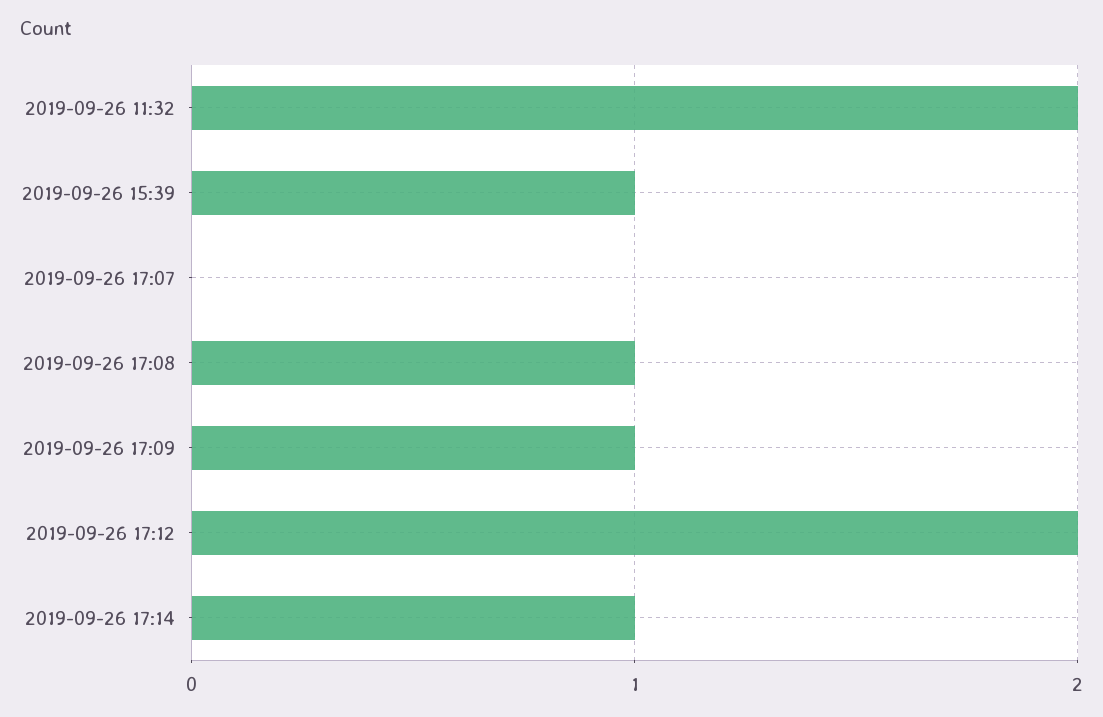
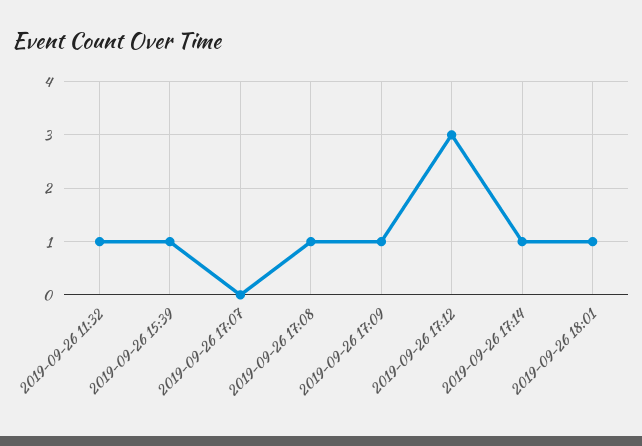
2019-09-26 11:32: 2 -> 1
2019-09-26 17:12: 2 -> 3
2019-09-26 18:01: none -> 1

